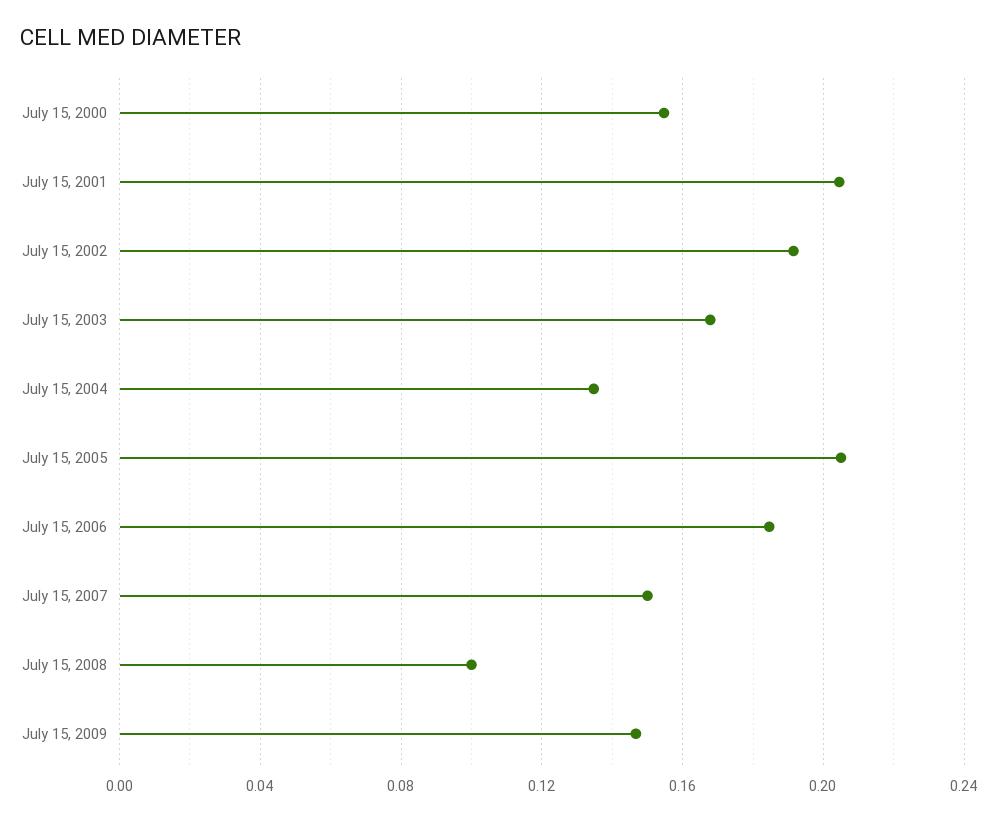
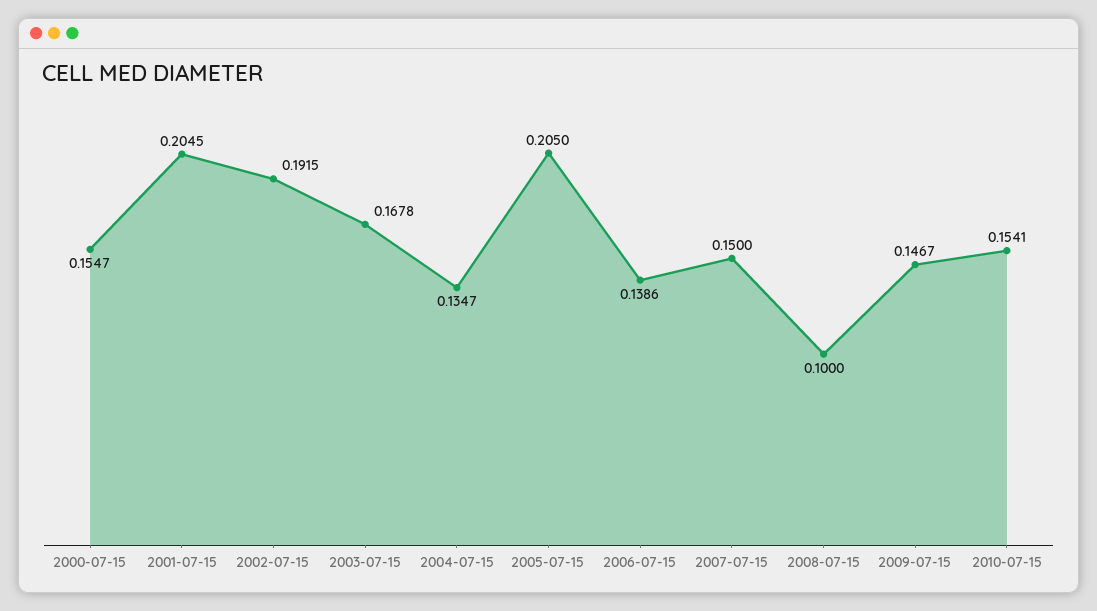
July 15, 2006: 0.185 -> 0.1386
2010-07-15: none -> 0.1541

